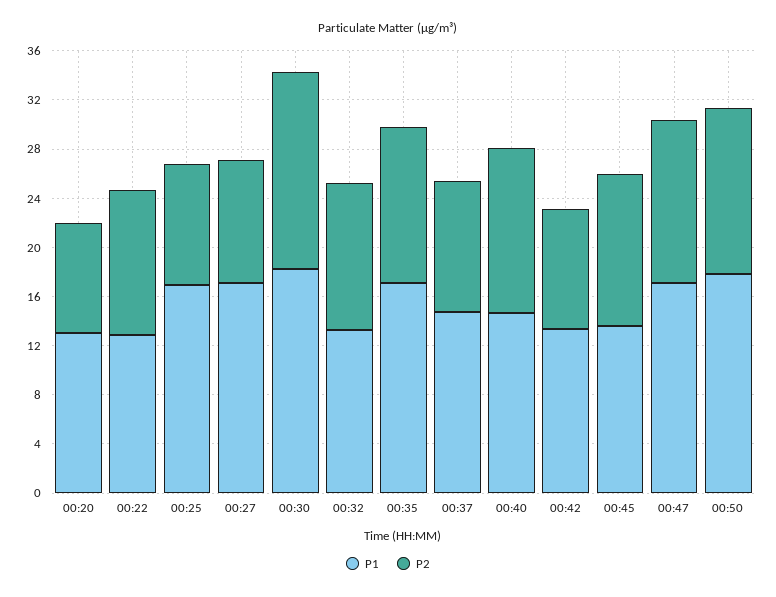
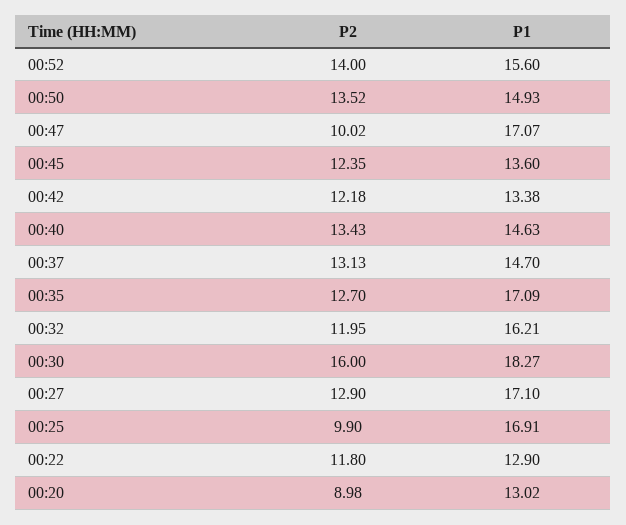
P2, 00:27: 10 -> 12.9
P1, 00:32: 13 -> 16.21
P2, 00:37: 11 -> 13.13
P2, 00:42: 10 -> 12.18
P2, 00:47: 13 -> 10.02
P1, 00:50: 18 -> 14.93
P2, 00:52: none -> 14
P1, 00:52: none -> 15.6

